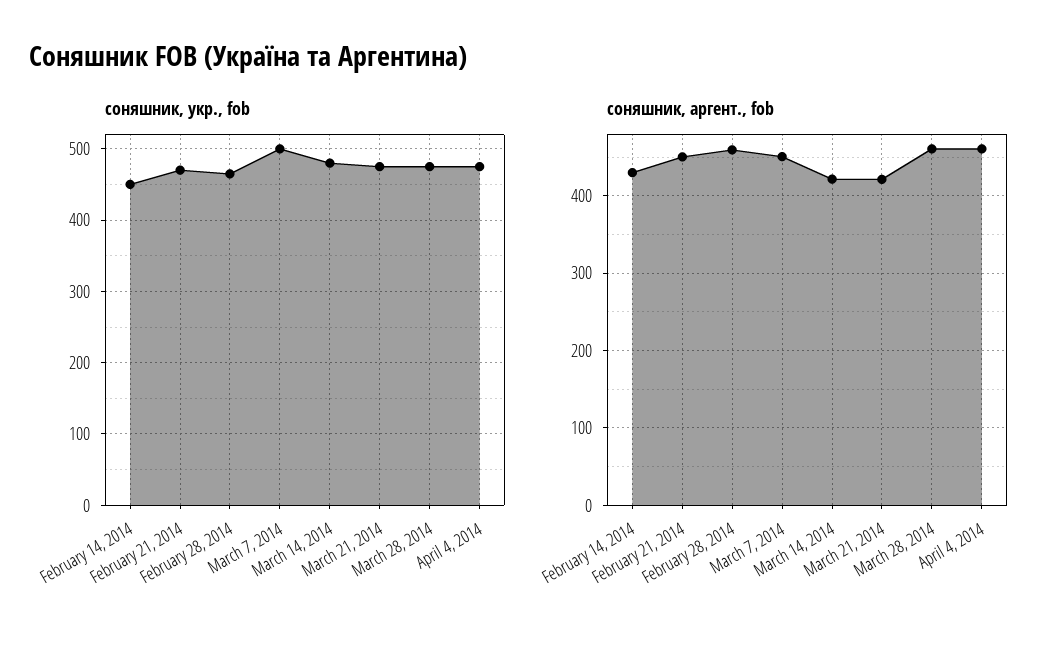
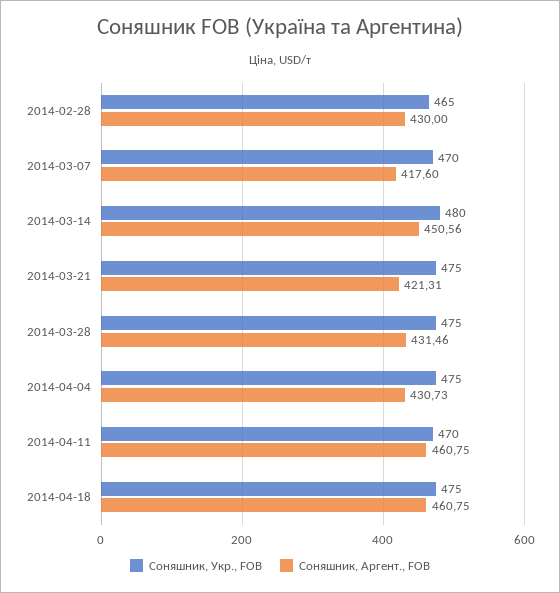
соняшник, укр., fob, February 14, 2014: 450 -> none
соняшник, укр., fob, February 21, 2014: 470 -> none
соняшник, укр., fob, March 7, 2014: 500 -> 470
соняшник, аргент., fob, February 14, 2014: 430 -> none
соняшник, аргент., fob, February 21, 2014: 450 -> none
соняшник, аргент., fob, February 28, 2014: 460 -> 430
соняшник, аргент., fob, March 7, 2014: 450 -> 417.6
соняшник, аргент., fob, March 14, 2014: 420 -> 450.56
соняшник, аргент., fob, March 28, 2014: 460 -> 431.46
соняшник, аргент., fob, April 4, 2014: 460 -> 430.73
соняшник, укр., fob, 2014-04-11: none -> 470
соняшник, аргент., fob, 2014-04-11: none -> 460.75
соняшник, укр., fob, 2014-04-18: none -> 475
соняшник, аргент., fob, 2014-04-18: none -> 460.75

